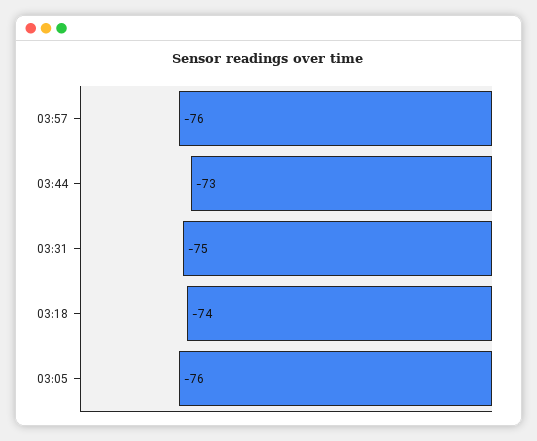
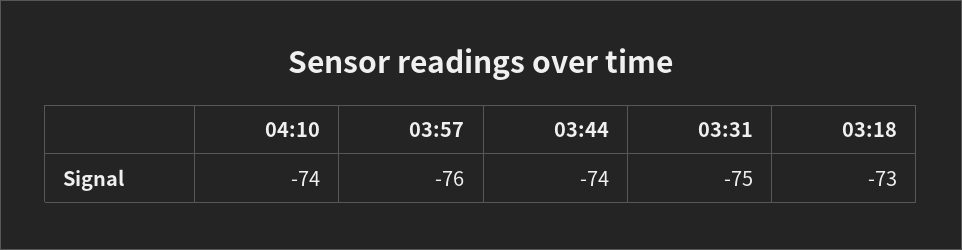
03:44: -73 -> -74
03:18: -74 -> -73
03:05: -76 -> none
04:10: none -> -74

